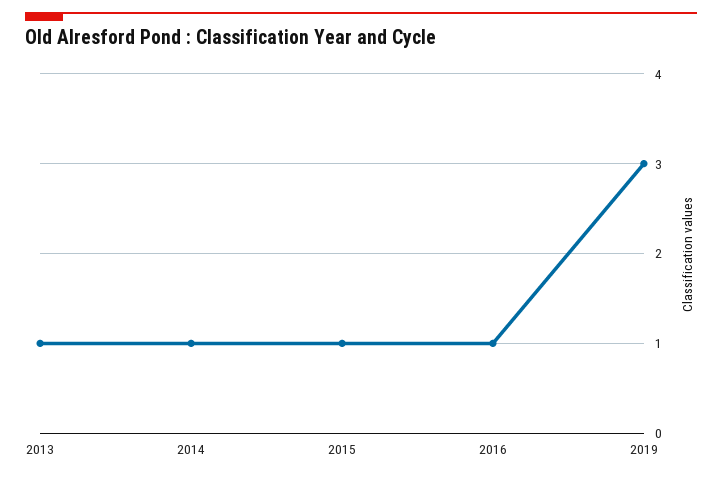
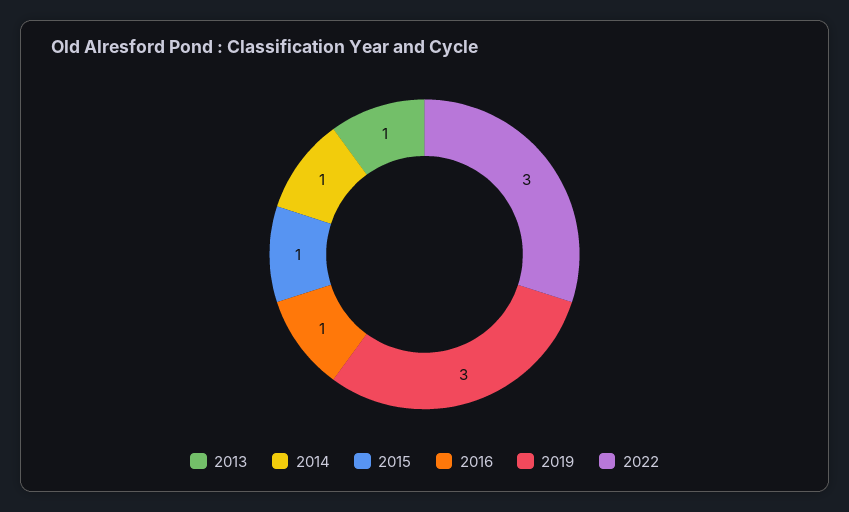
2022: none -> 3

